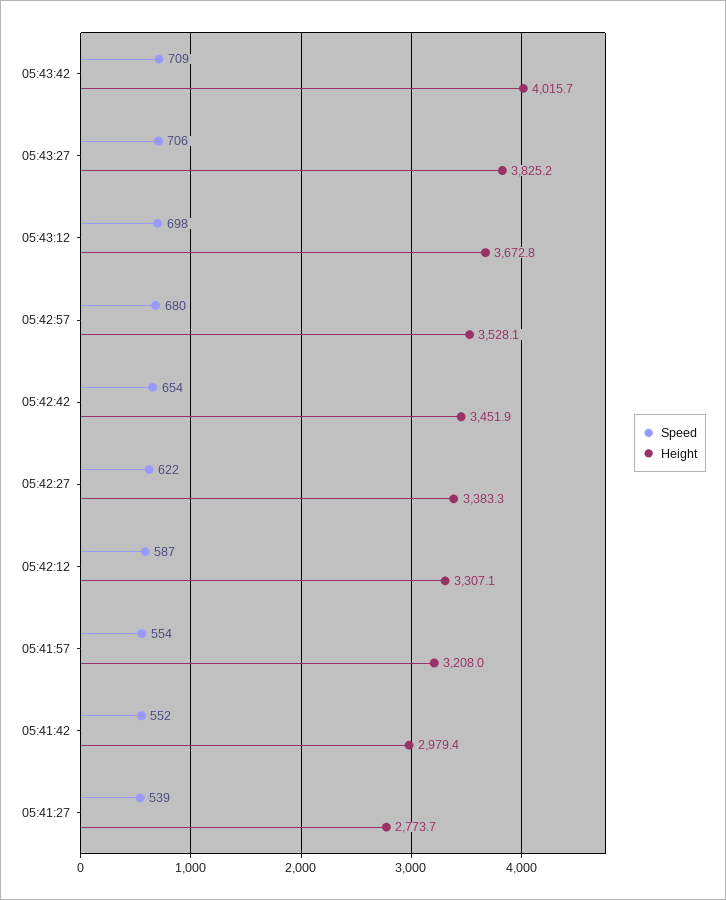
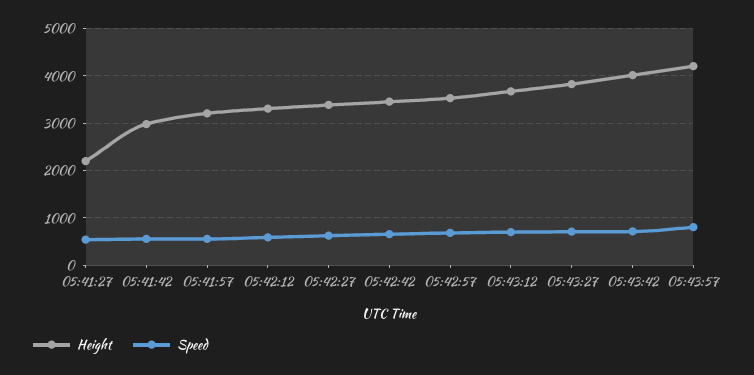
Height, 05:41:27: 2773.7 -> 2200
Height, 05:43:57: none -> 4200
Speed, 05:43:57: none -> 800

